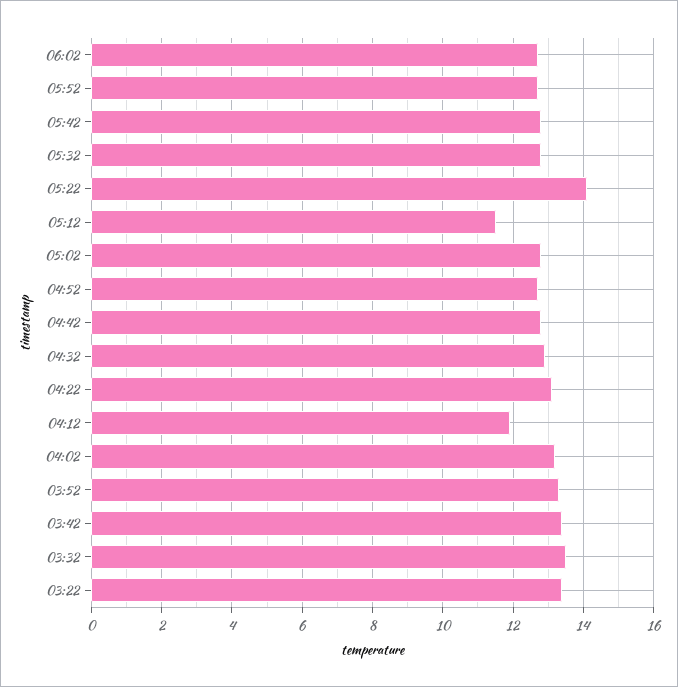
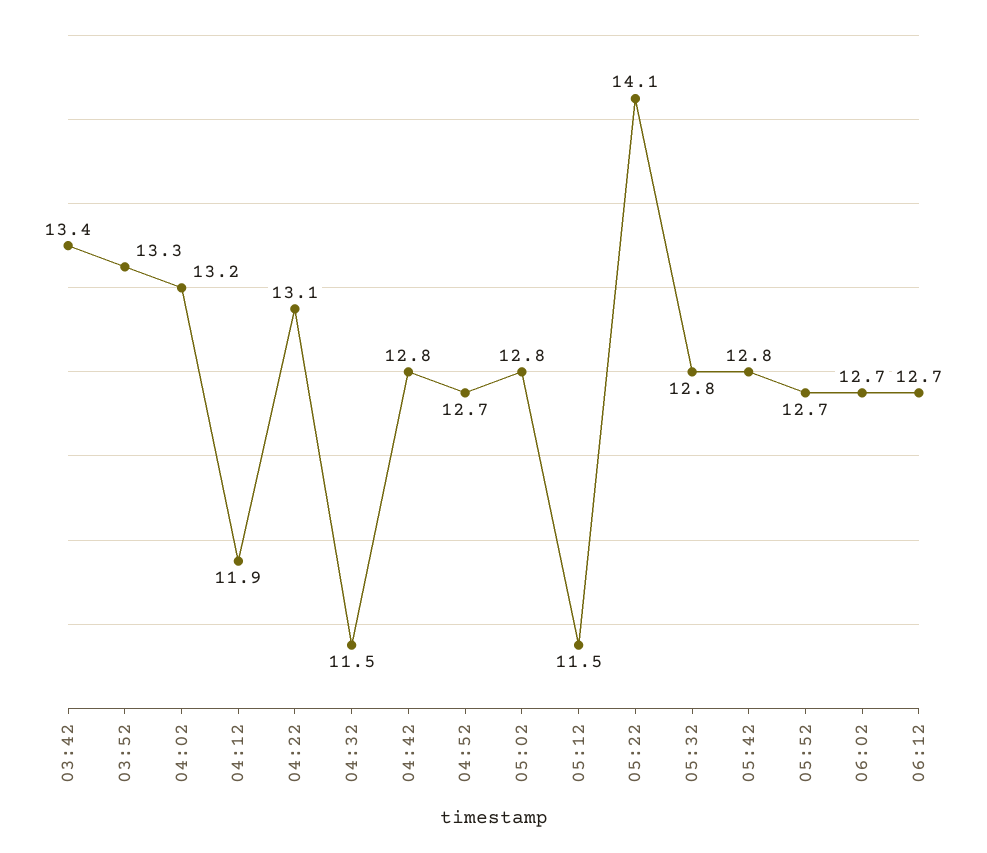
04:32: 13 -> 11.5
03:32: 13.5 -> none
03:22: 13.5 -> none
06:12: none -> 12.7

